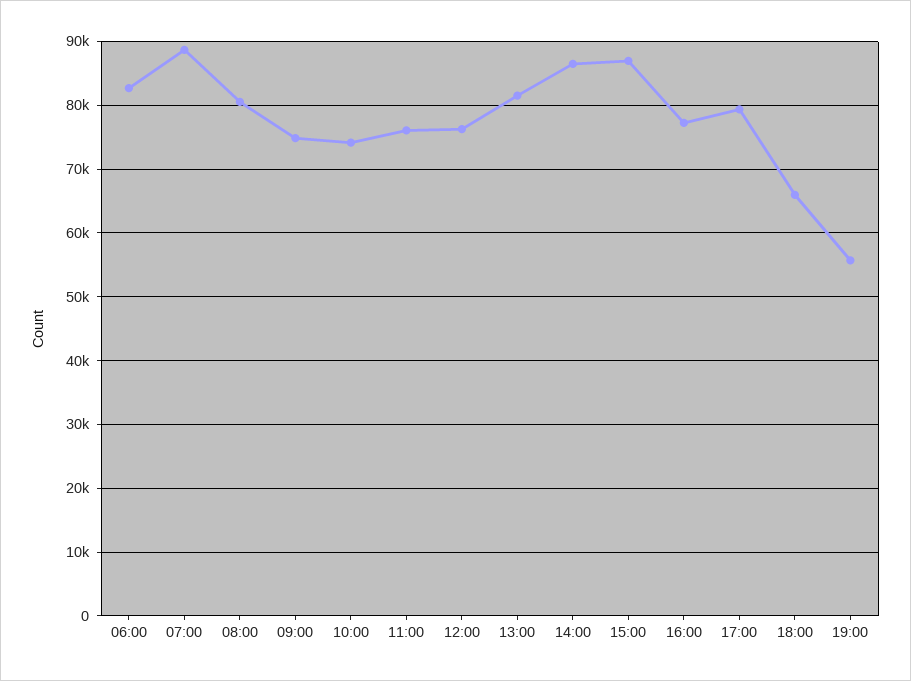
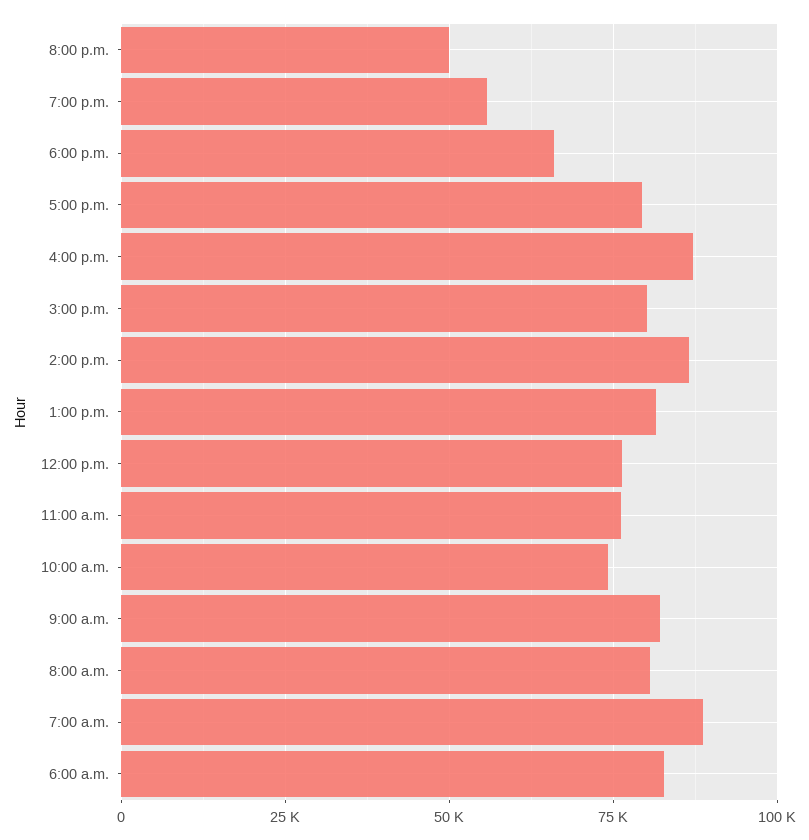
09:00: 75000 -> 82500
15:00: 87000 -> 80000
16:00: 77000 -> 87500
8:00 p.m.: none -> 50000

